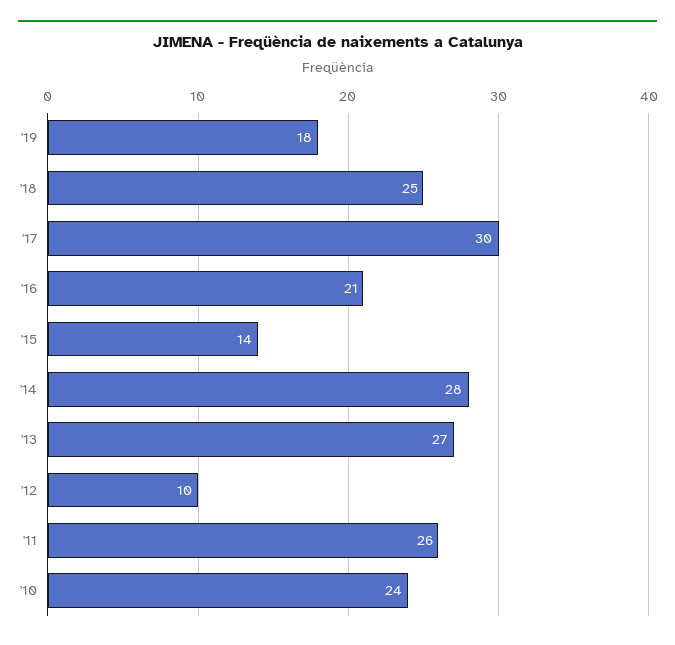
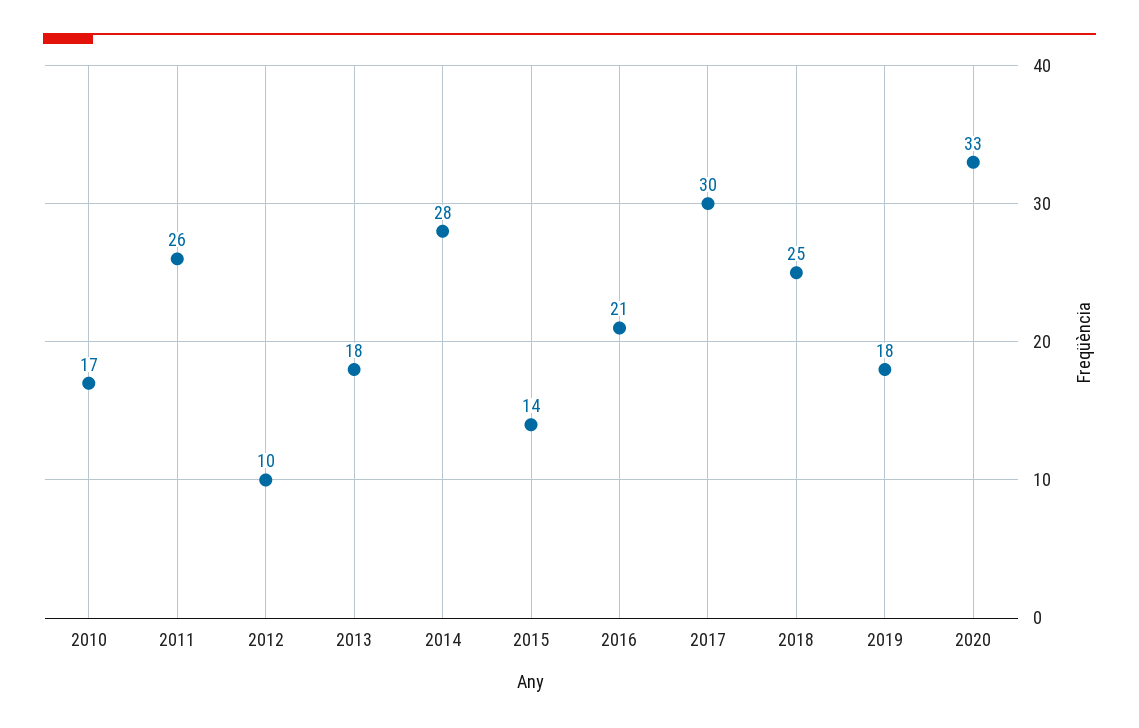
'13: 27 -> 18
'10: 24 -> 17
2020: none -> 33

